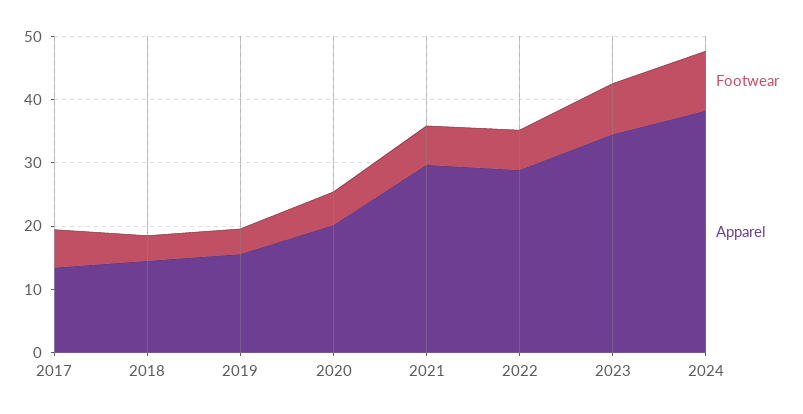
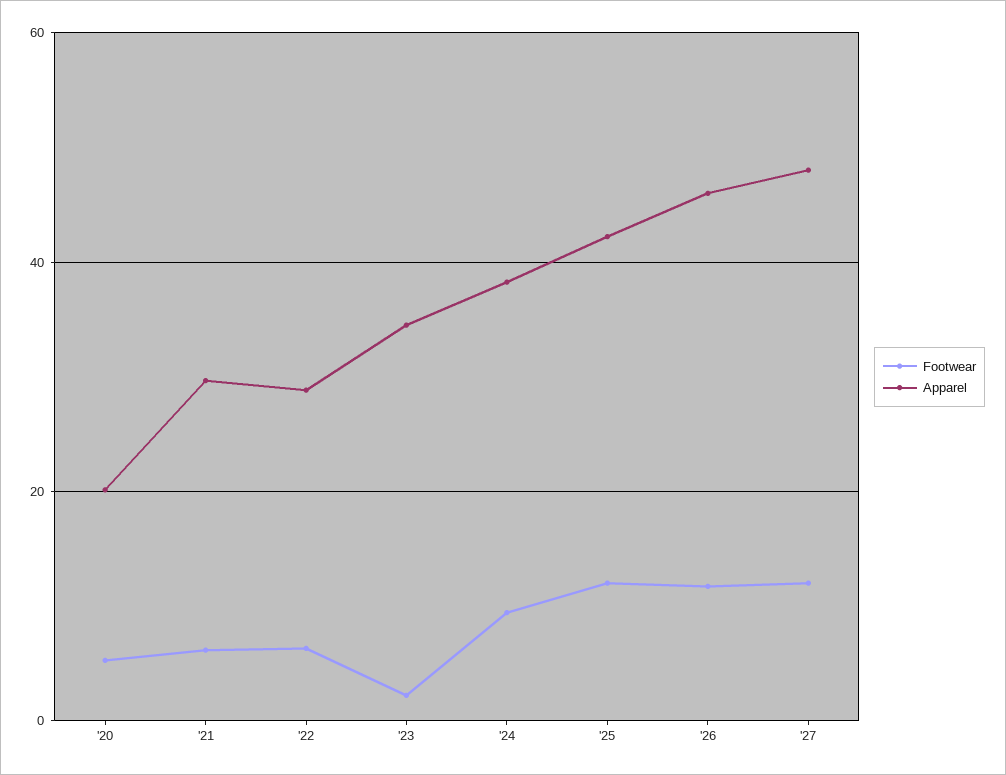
Footwear, 2017: 6 -> none
Apparel, 2017: 14 -> none
Footwear, 2018: 4 -> none
Apparel, 2018: 14 -> none
Footwear, 2019: 4 -> none
Apparel, 2019: 16 -> none
Footwear, 2023: 8 -> 2
Footwear, '25: none -> 12
Apparel, '25: none -> 42
Footwear, '26: none -> 12
Apparel, '26: none -> 46
Footwear, '27: none -> 12
Apparel, '27: none -> 48

